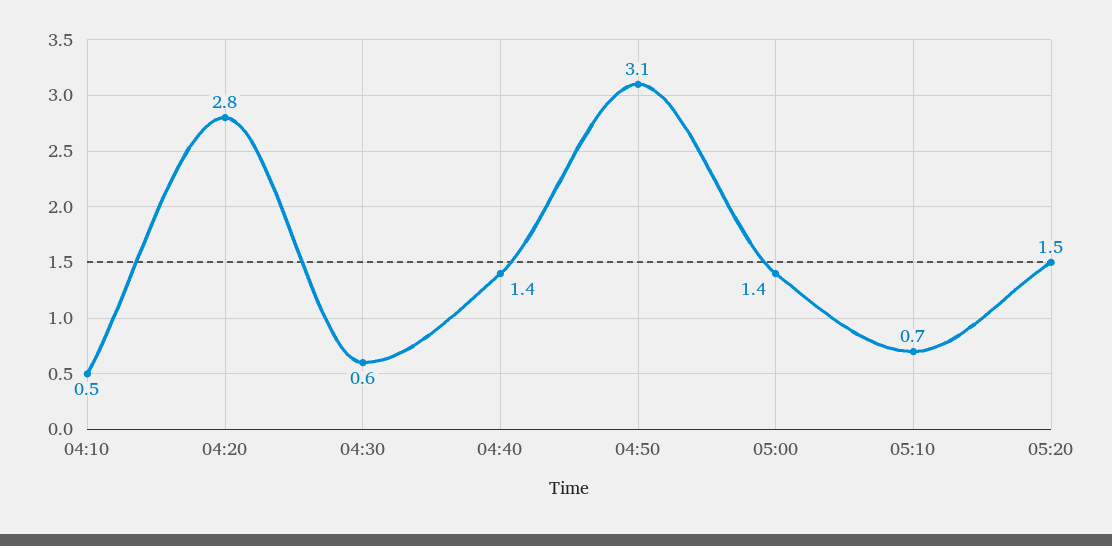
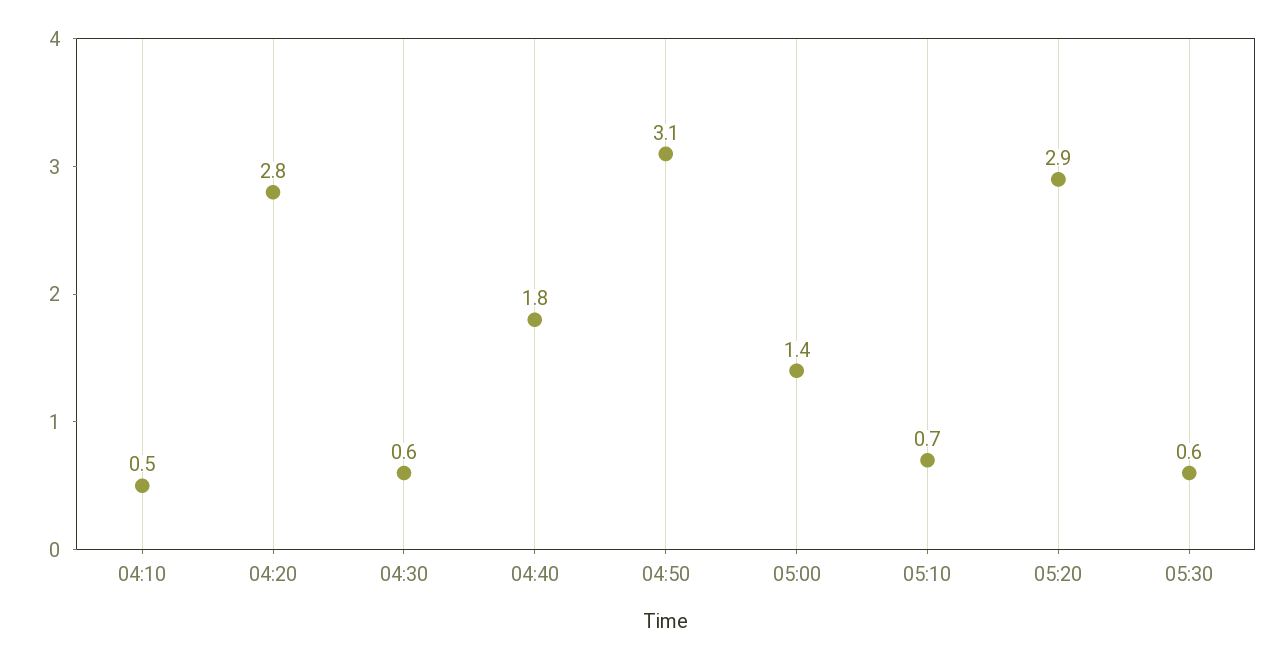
04:40: 1.4 -> 1.8
05:20: 1.5 -> 2.9
05:30: none -> 0.6

